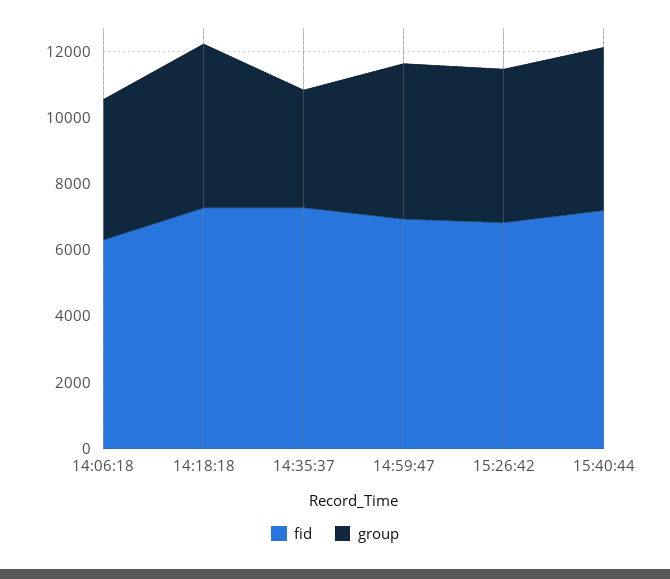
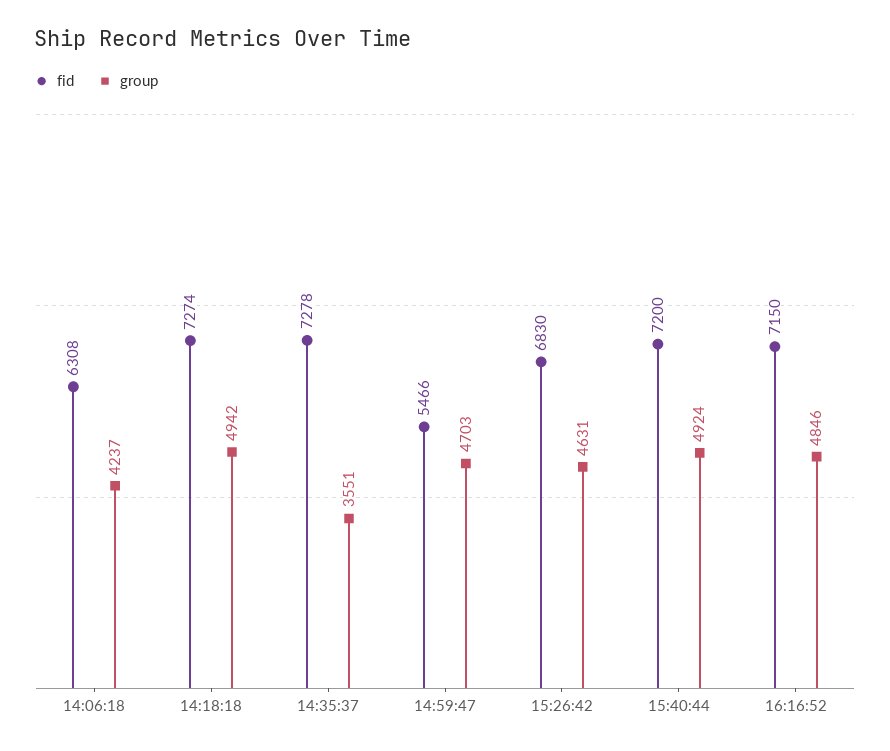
fid, 14:59:47: 7000 -> 5466
fid, 16:16:52: none -> 7150
group, 16:16:52: none -> 4846

